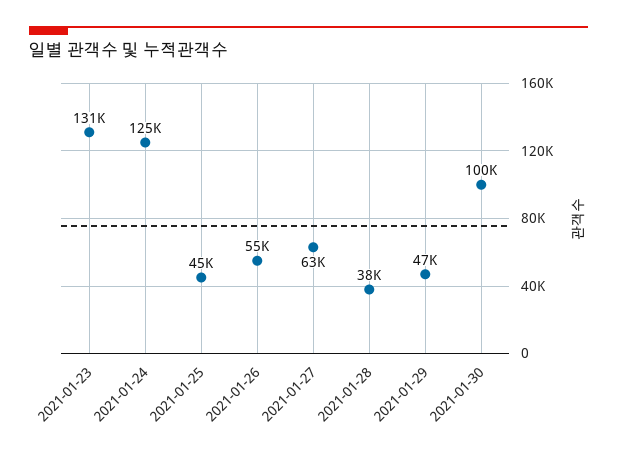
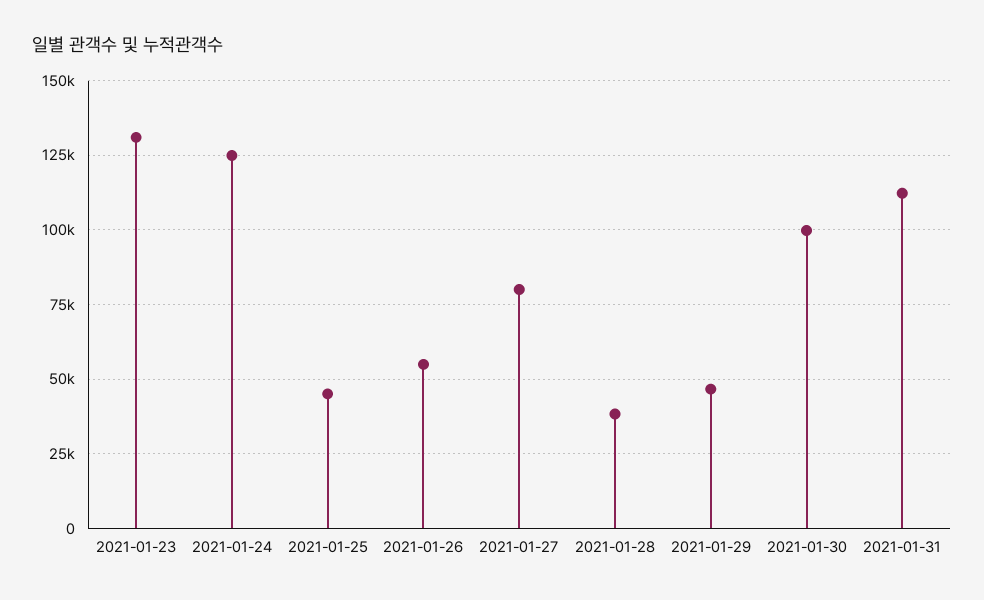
2021-01-27: 63000 -> 80000
2021-01-31: none -> 112500

